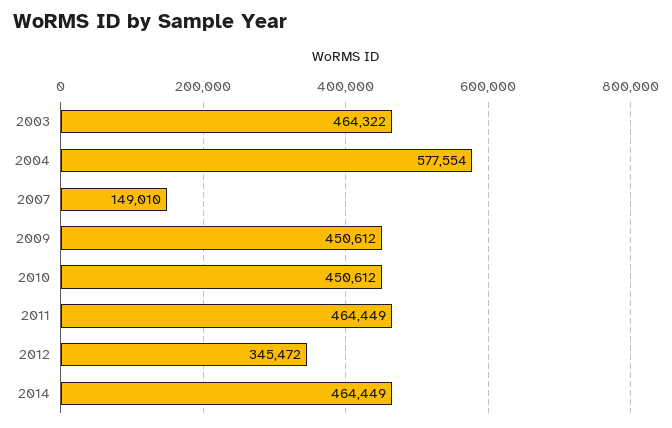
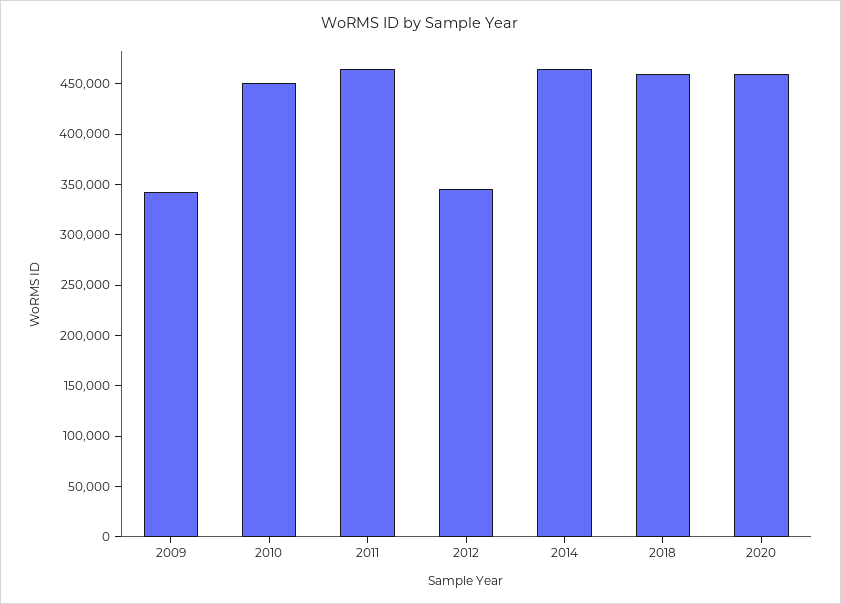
2003: 464322 -> none
2004: 577554 -> none
2007: 149010 -> none
2009: 450612 -> 340000
2018: none -> 460000
2020: none -> 460000

